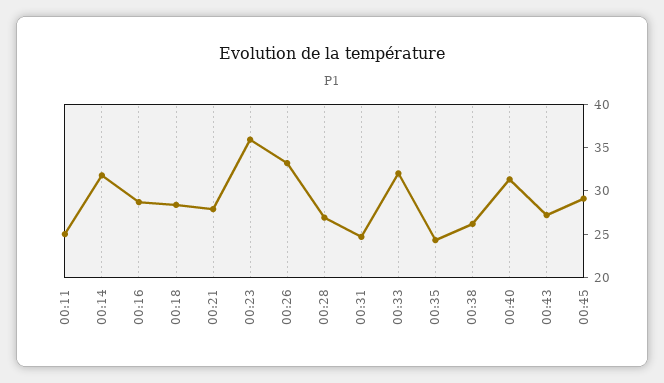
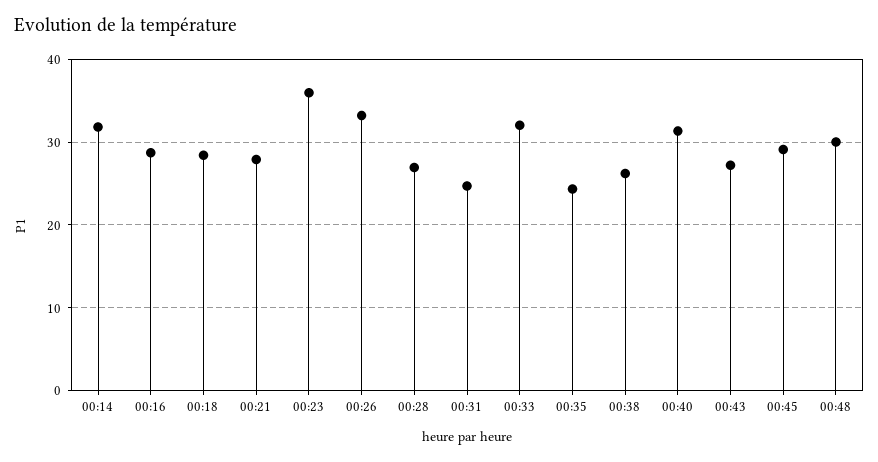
00:11: 25 -> none
00:48: none -> 30

